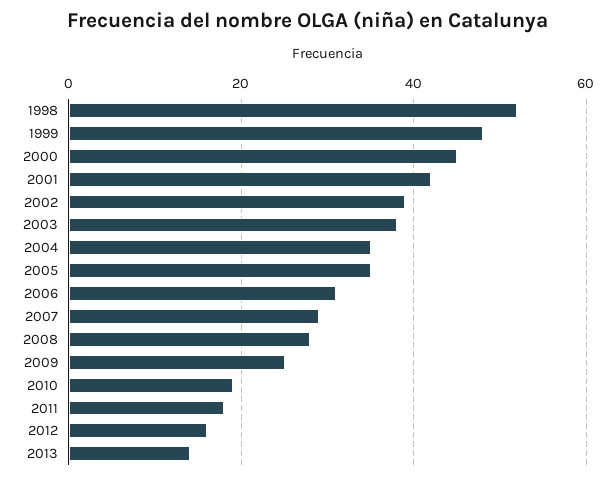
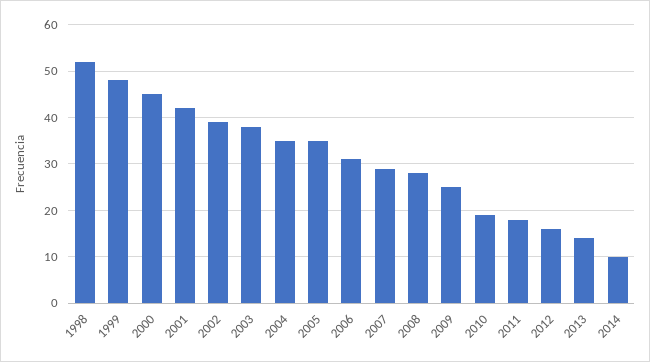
2014: none -> 10

